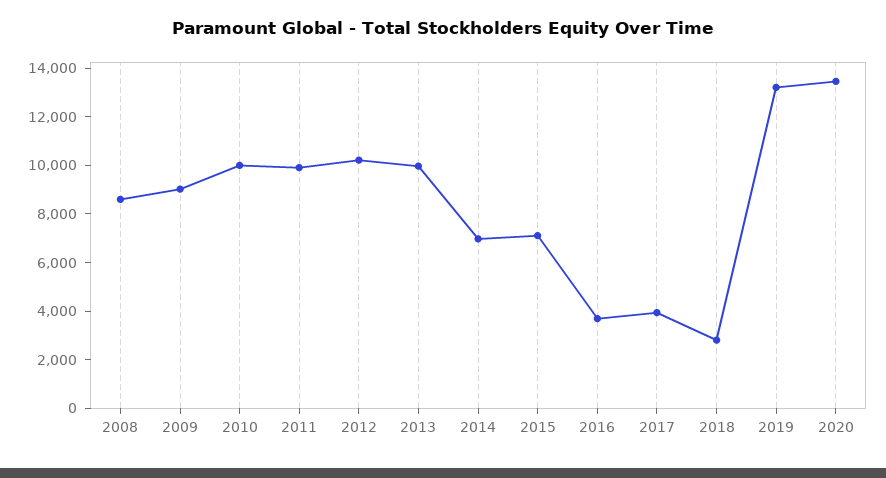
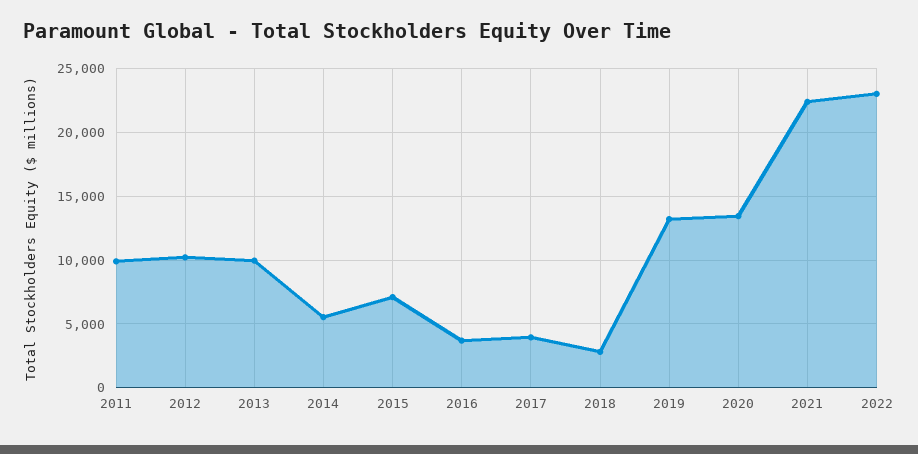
2008: 8500 -> none
2009: 9000 -> none
2010: 10000 -> none
2014: 7000 -> 5500
2021: none -> 22500
2022: none -> 23000

